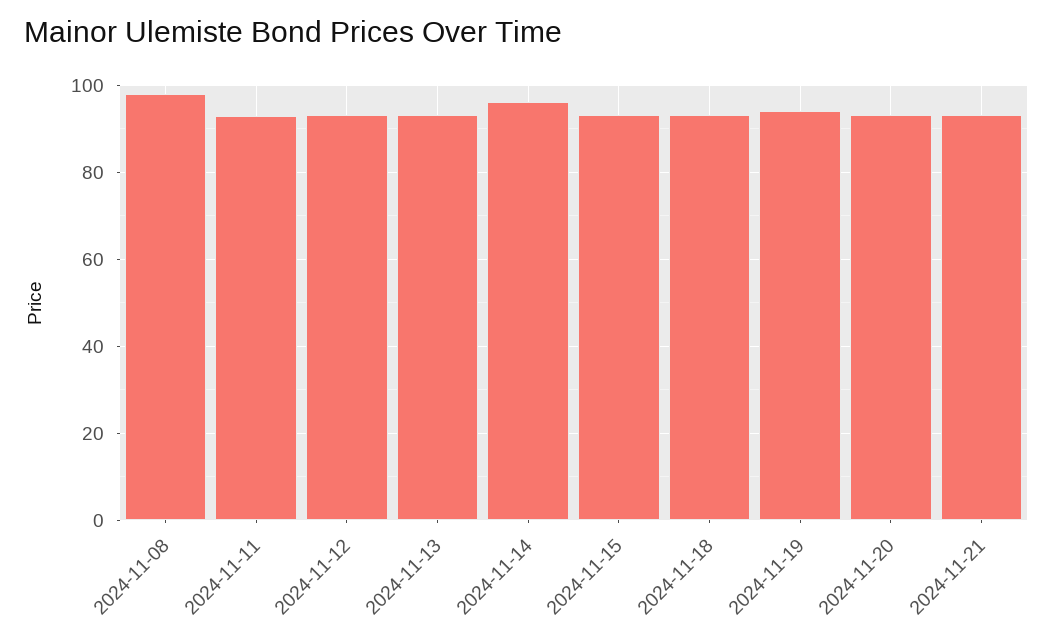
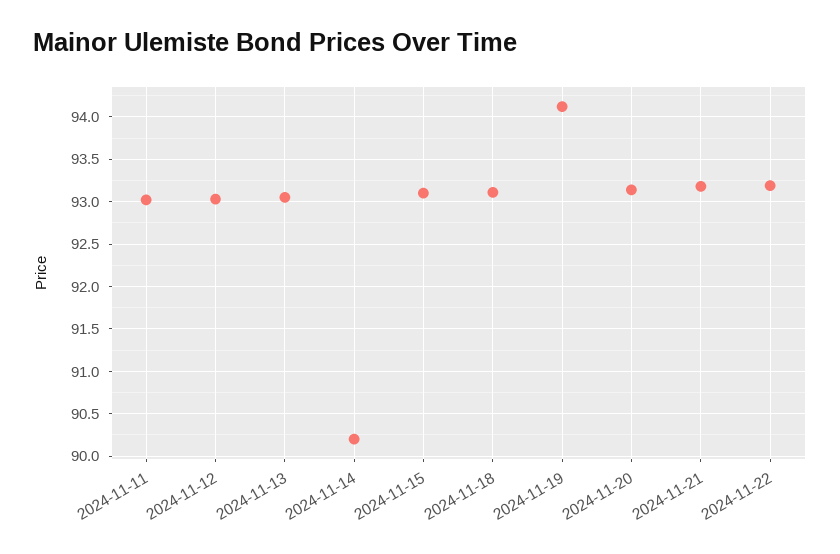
2024-11-08: 98 -> none
2024-11-14: 96 -> 90.2
2024-11-22: none -> 93.2

